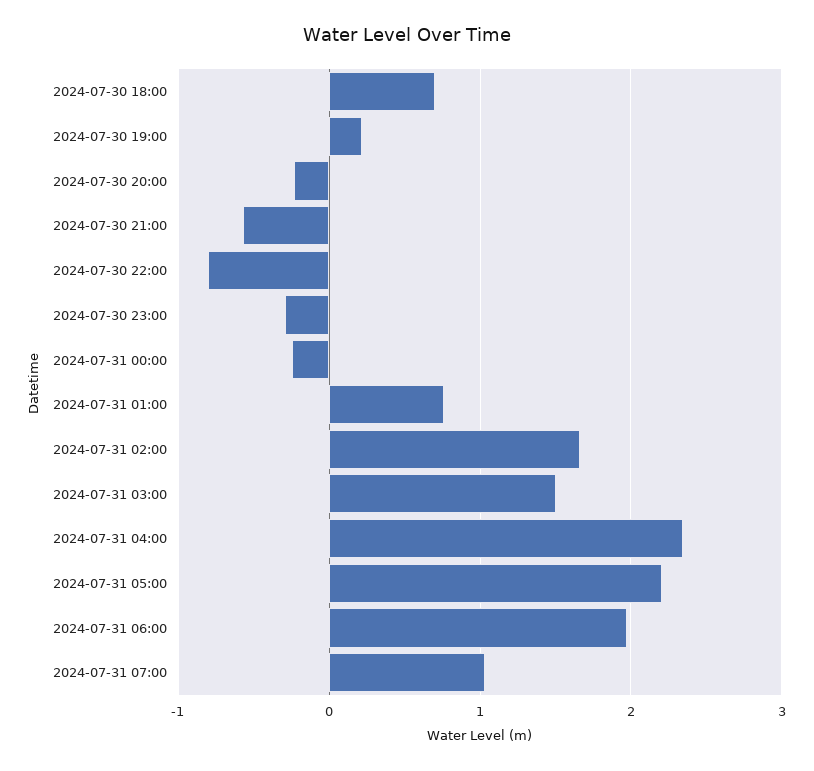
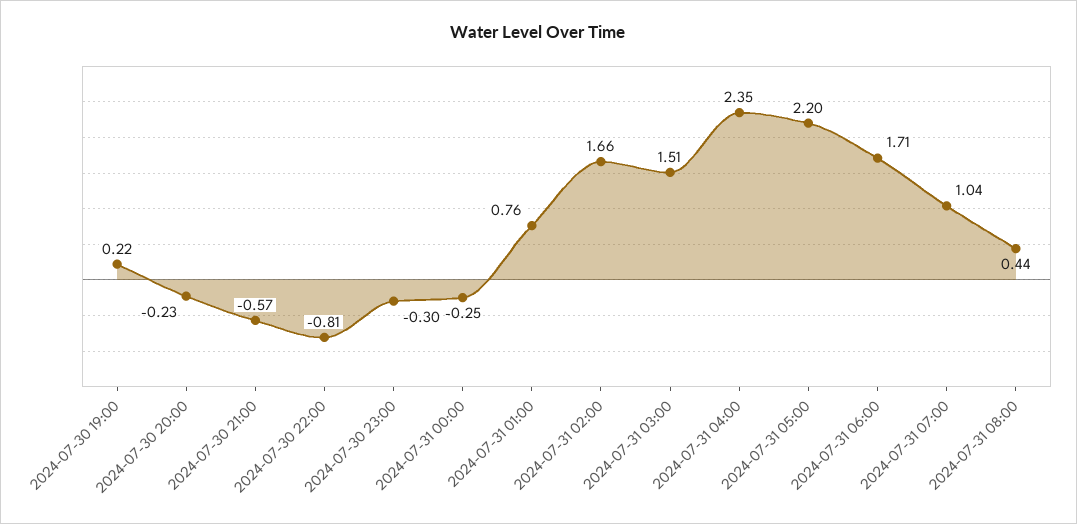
2024-07-30 18:00: 0.7 -> none
2024-07-31 06:00: 2 -> 1.71
2024-07-31 08:00: none -> 0.44

